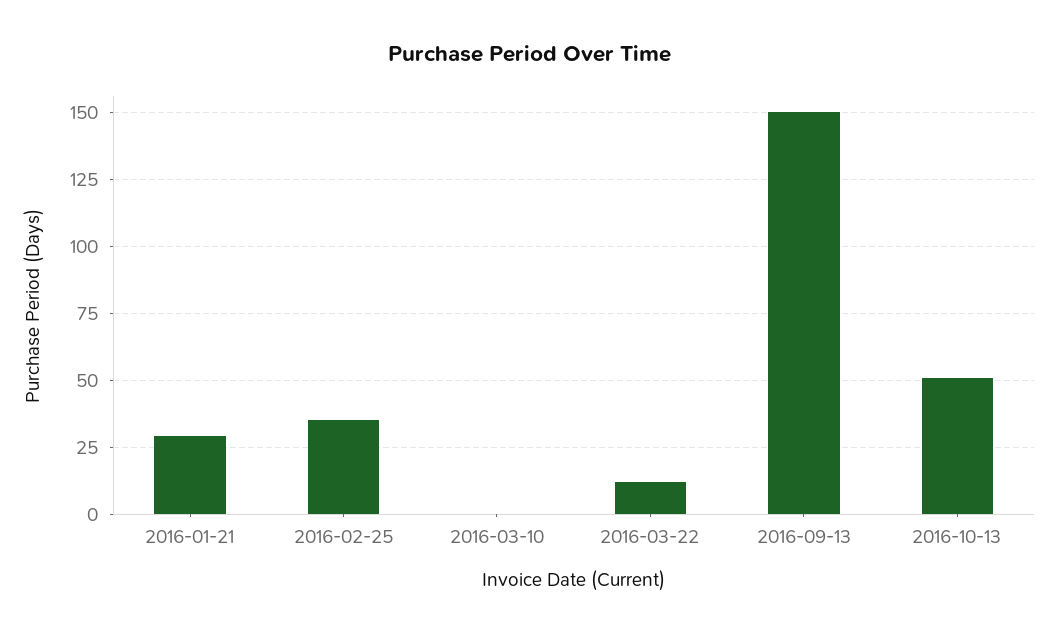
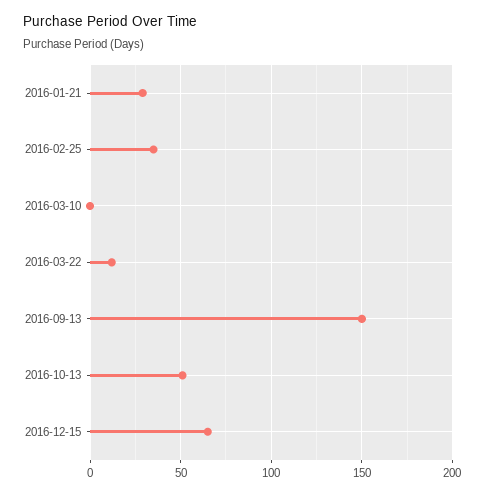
2016-12-15: none -> 65

